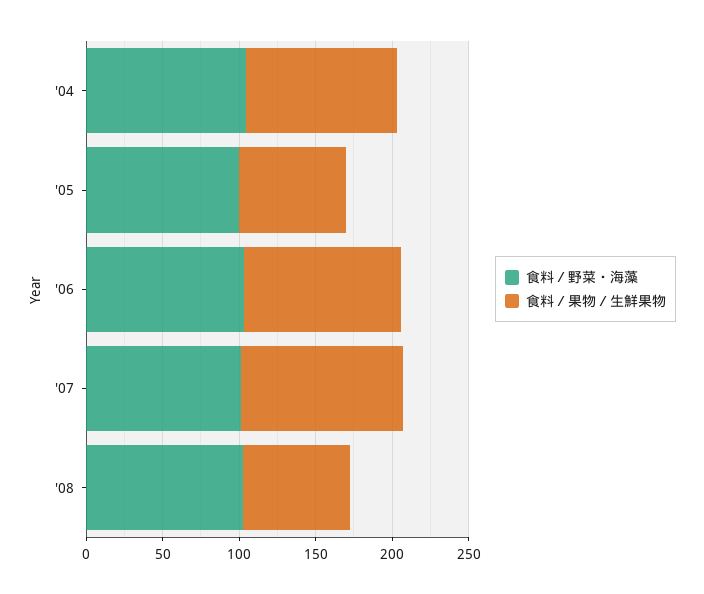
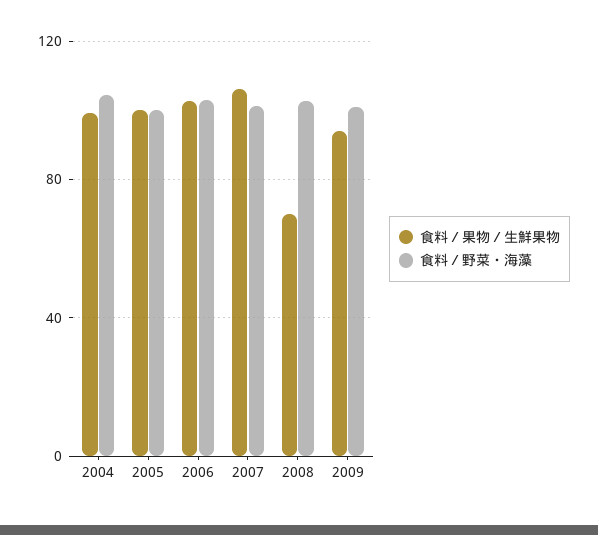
食料／果物／生鮮果物, '05: 70 -> 100
食料／果物／生鮮果物, 2009: none -> 95
食料／野菜・海藻, 2009: none -> 100

